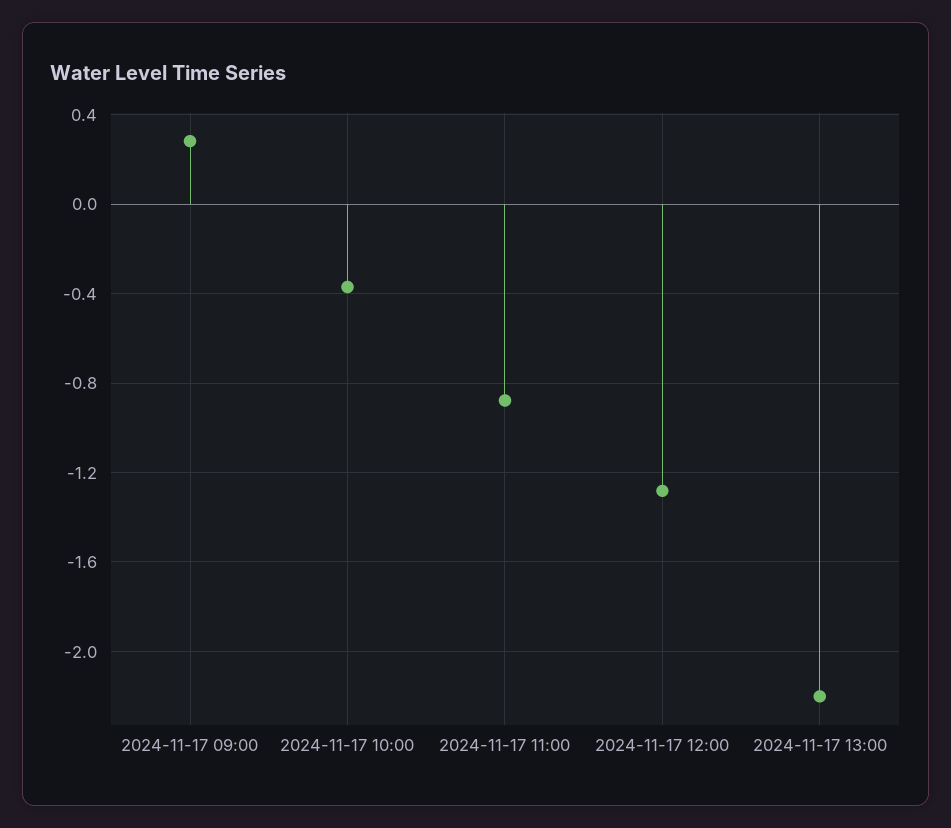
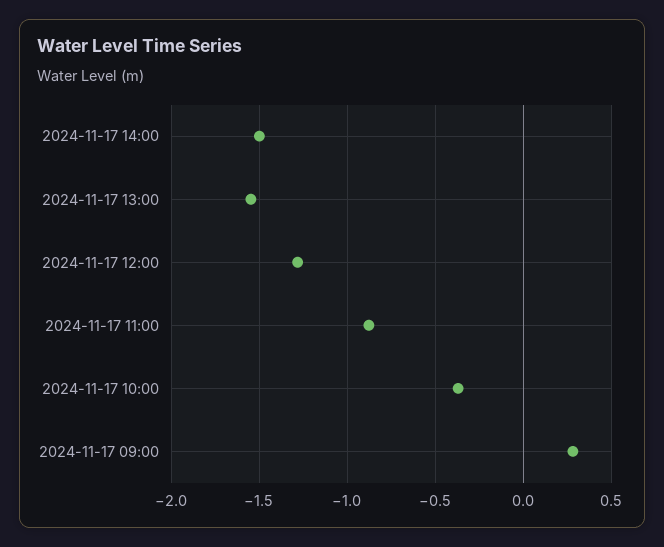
2024-11-17 13:00: -2.2 -> -1.55
2024-11-17 14:00: none -> -1.5

